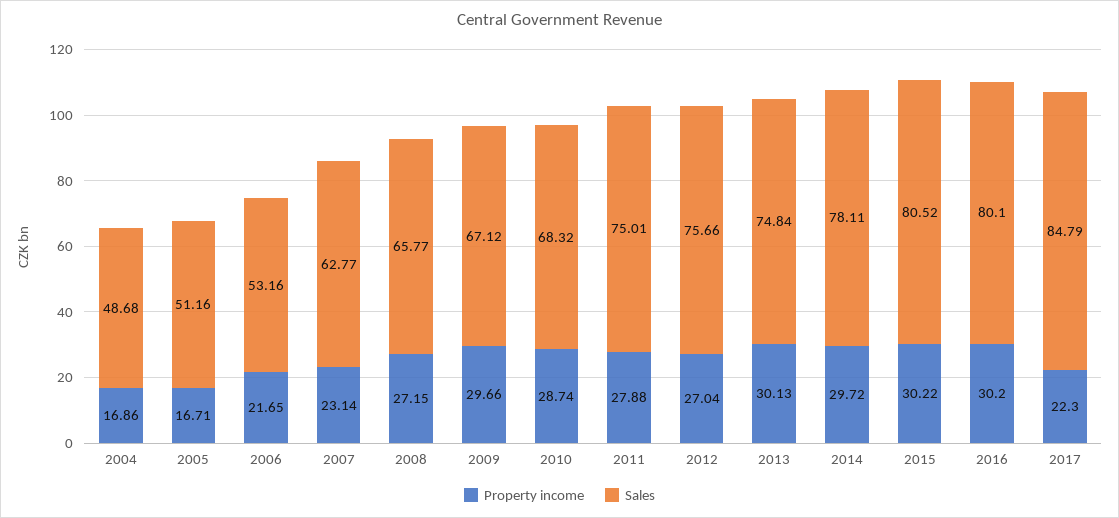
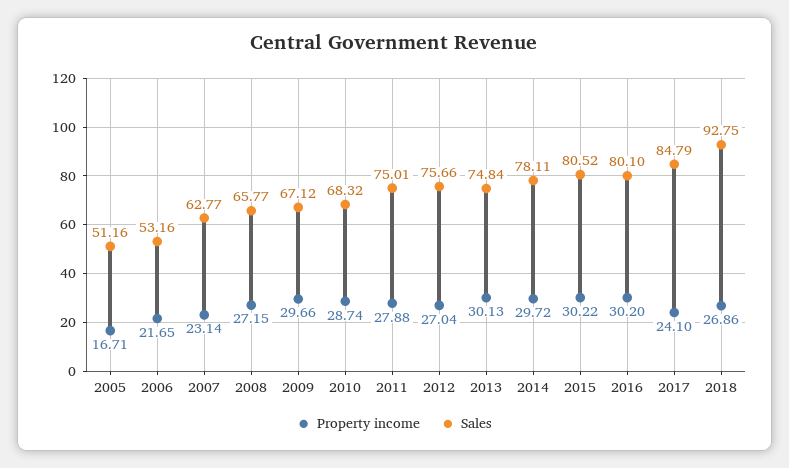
Property income, 2004: 16.86 -> none
Sales, 2004: 48.68 -> none
Property income, 2017: 22.3 -> 24.1
Property income, 2018: none -> 26.86
Sales, 2018: none -> 92.75

